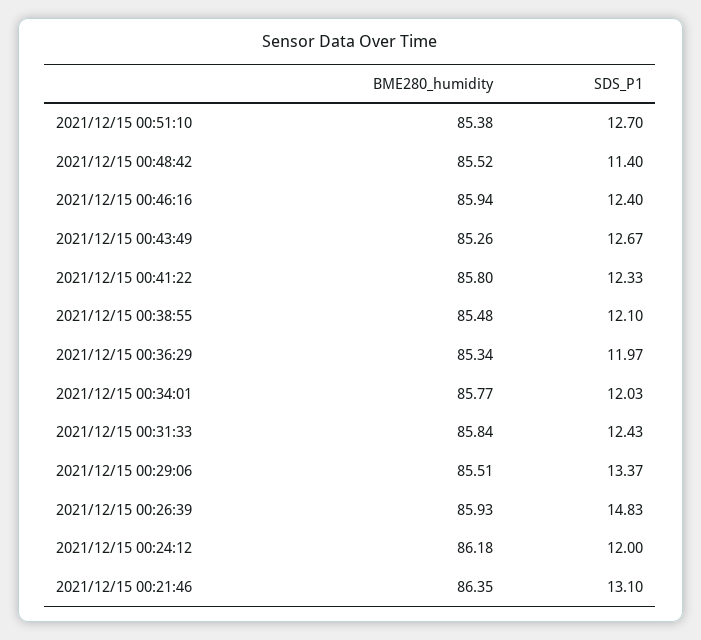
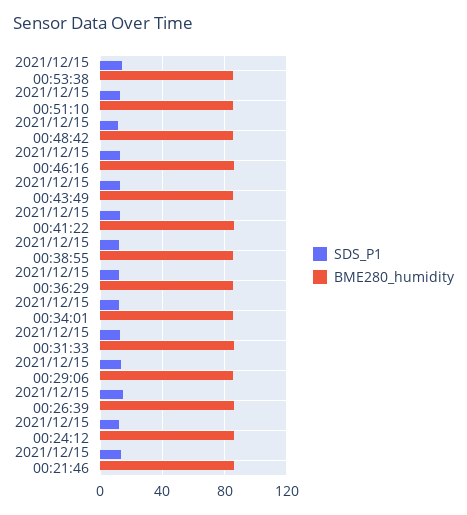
SDS_P1, 2021/12/15 00:53:38: none -> 15
BME280_humidity, 2021/12/15 00:53:38: none -> 85

